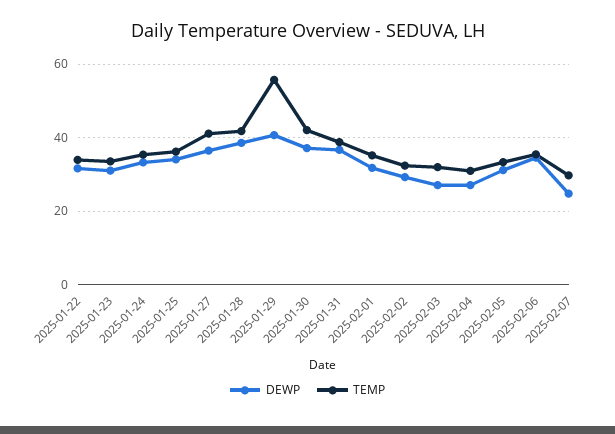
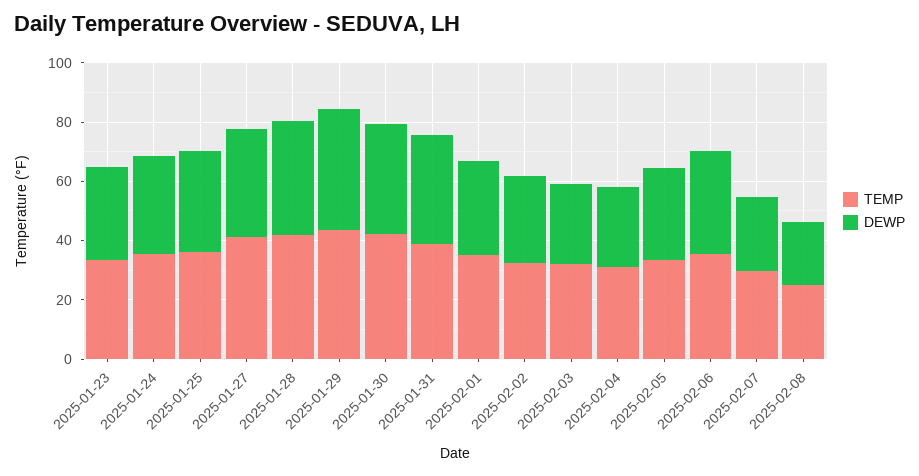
DEWP, 2025-01-22: 32 -> none
TEMP, 2025-01-22: 34 -> none
TEMP, 2025-01-29: 56 -> 45
TEMP, 2025-02-08: none -> 25
DEWP, 2025-02-08: none -> 20

